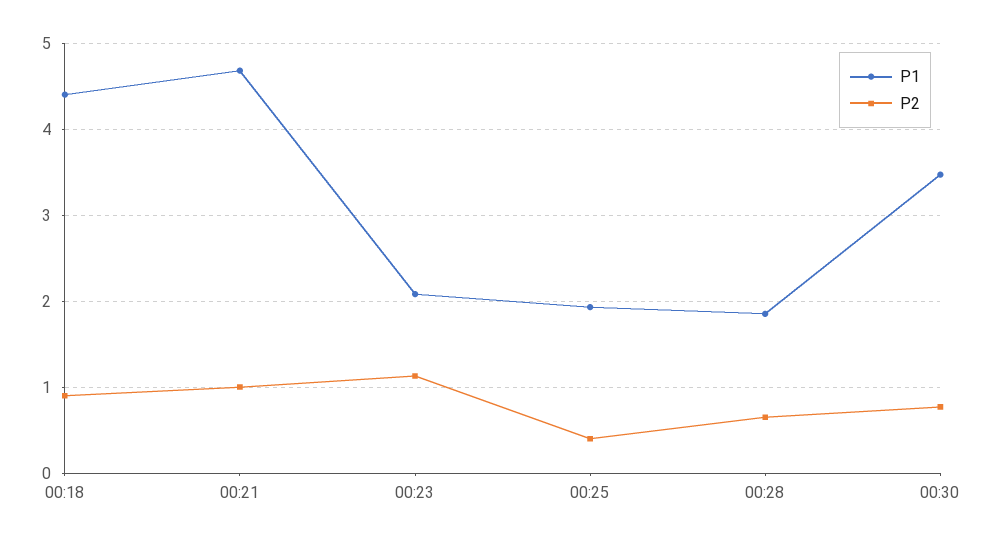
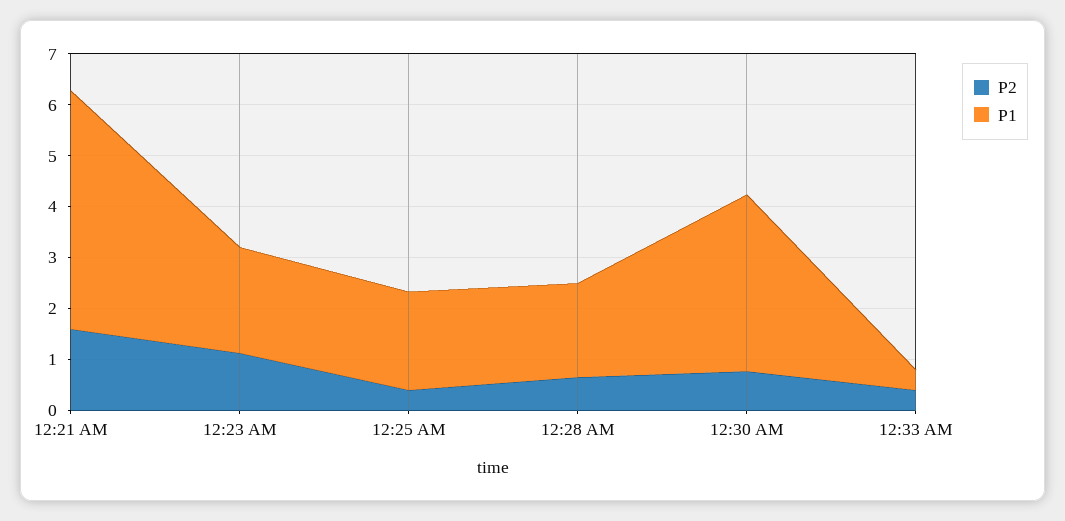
P1, 00:18: 4.4 -> none
P2, 00:18: 0.9 -> none
P2, 00:21: 1 -> 1.6
P2, 12:33 AM: none -> 0.4
P1, 12:33 AM: none -> 0.4

